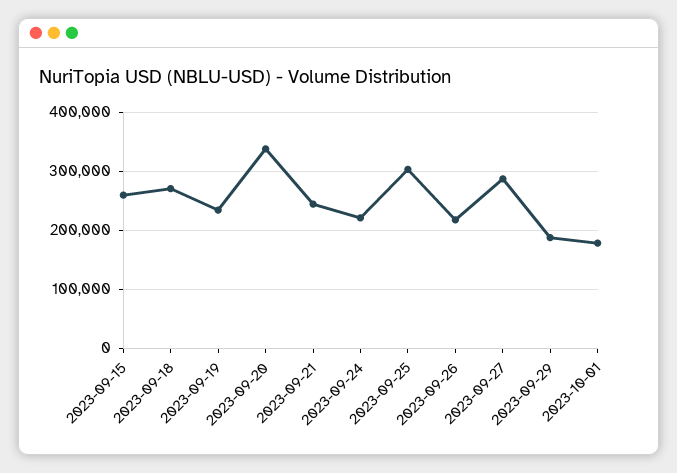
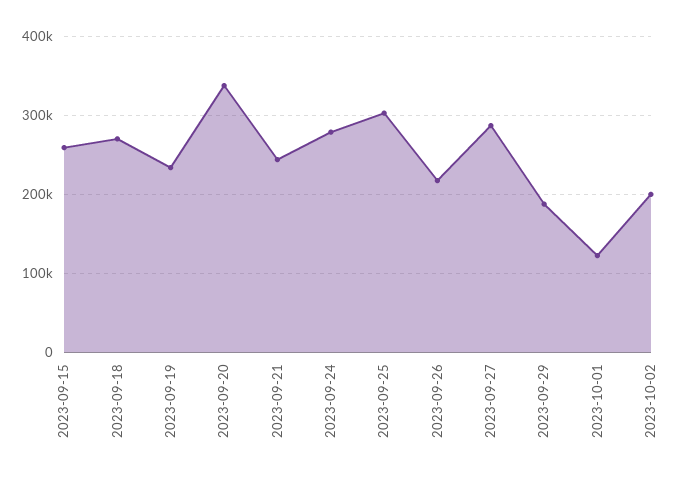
2023-09-24: 220000 -> 280000
2023-10-01: 180000 -> 120000
2023-10-02: none -> 200000

